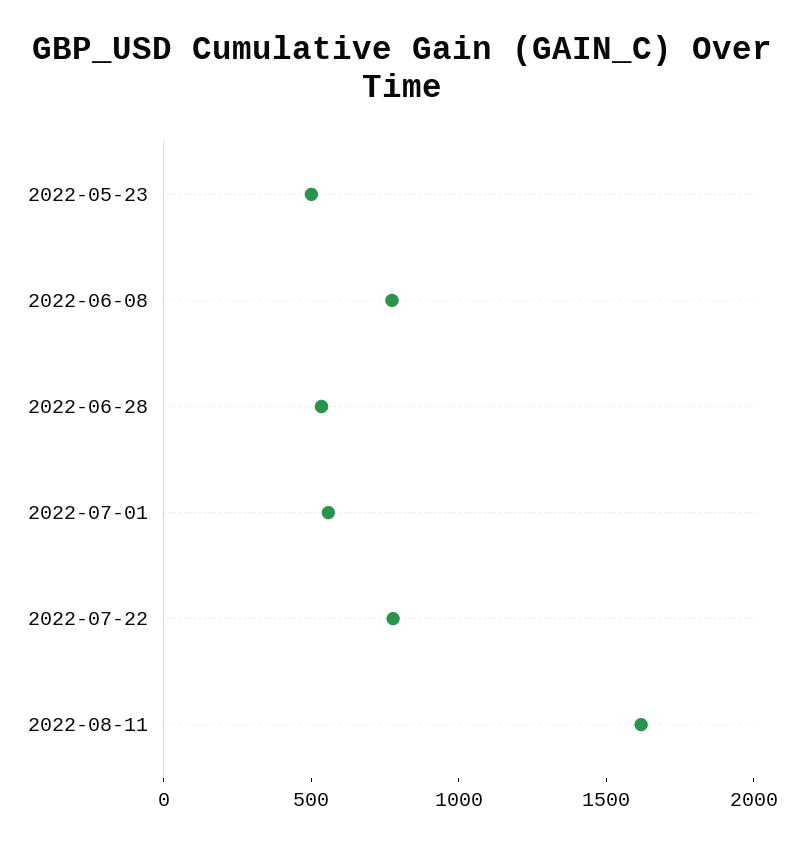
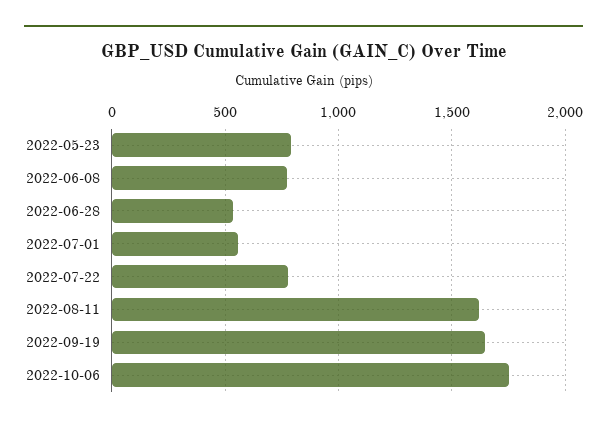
2022-05-23: 500 -> 800
2022-09-19: none -> 1650
2022-10-06: none -> 1750

